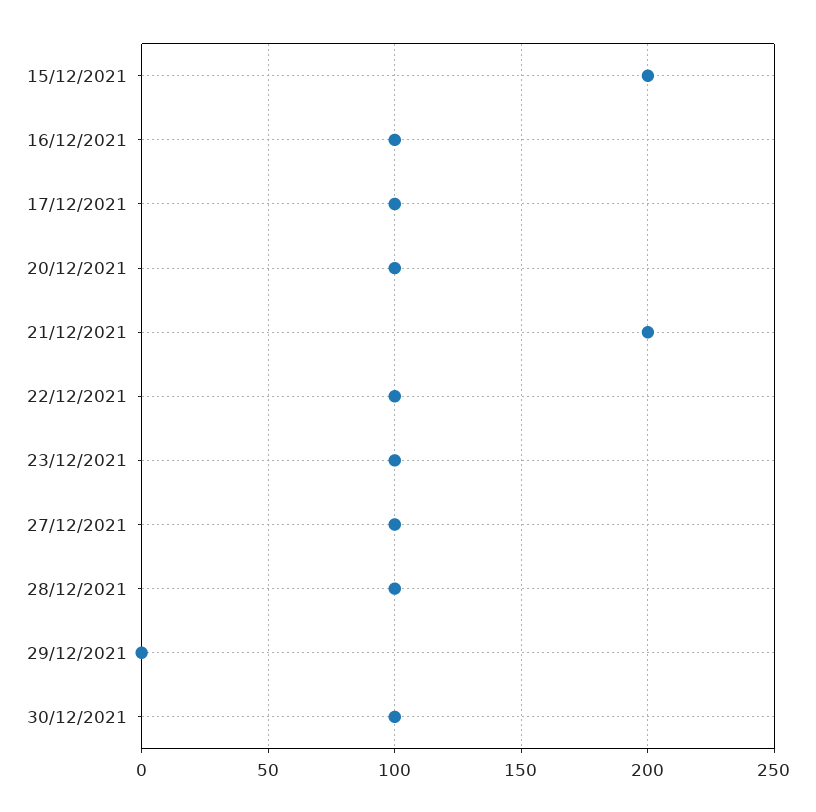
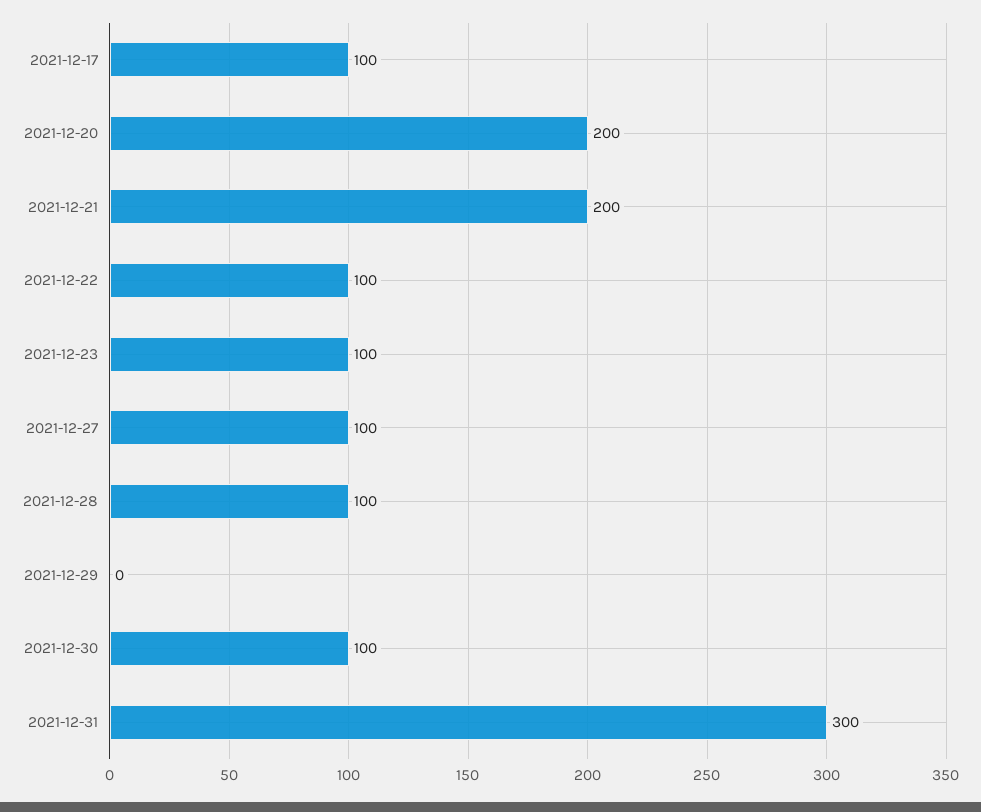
15/12/2021: 200 -> none
16/12/2021: 100 -> none
20/12/2021: 100 -> 200
2021-12-31: none -> 300

